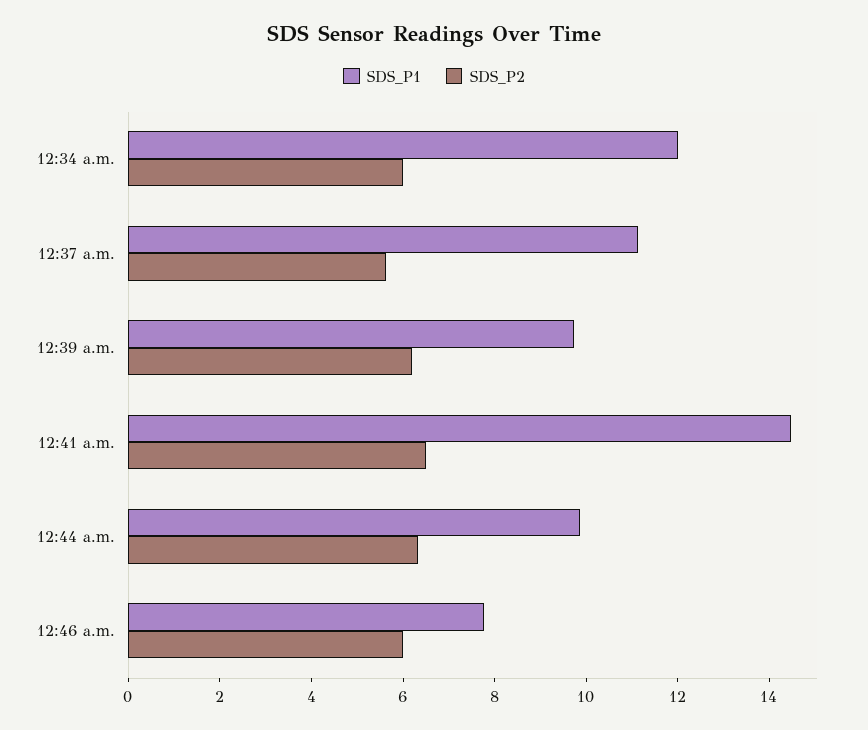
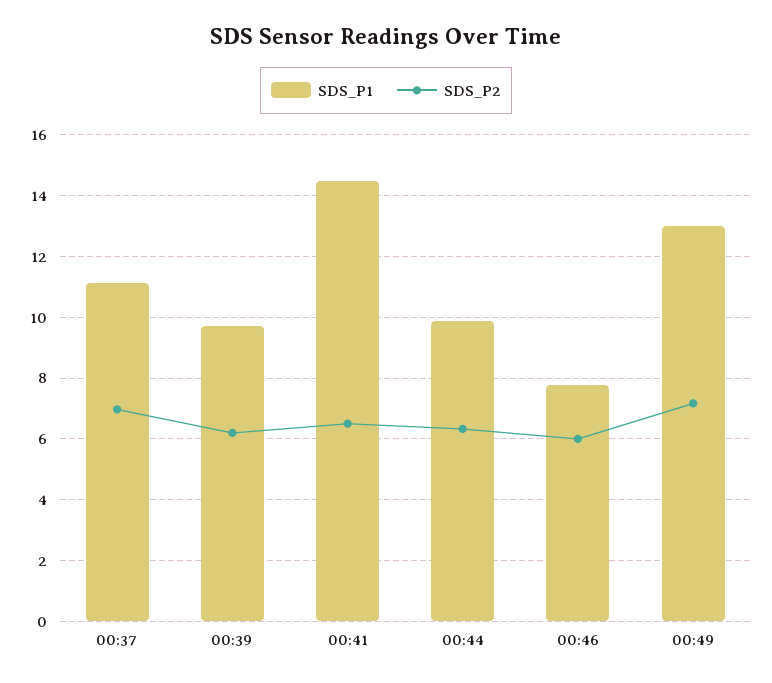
SDS_P1, 12:34 a.m.: 12 -> none
SDS_P2, 12:34 a.m.: 6 -> none
SDS_P2, 12:37 a.m.: 5.5 -> 7
SDS_P1, 00:49: none -> 13
SDS_P2, 00:49: none -> 7.2

